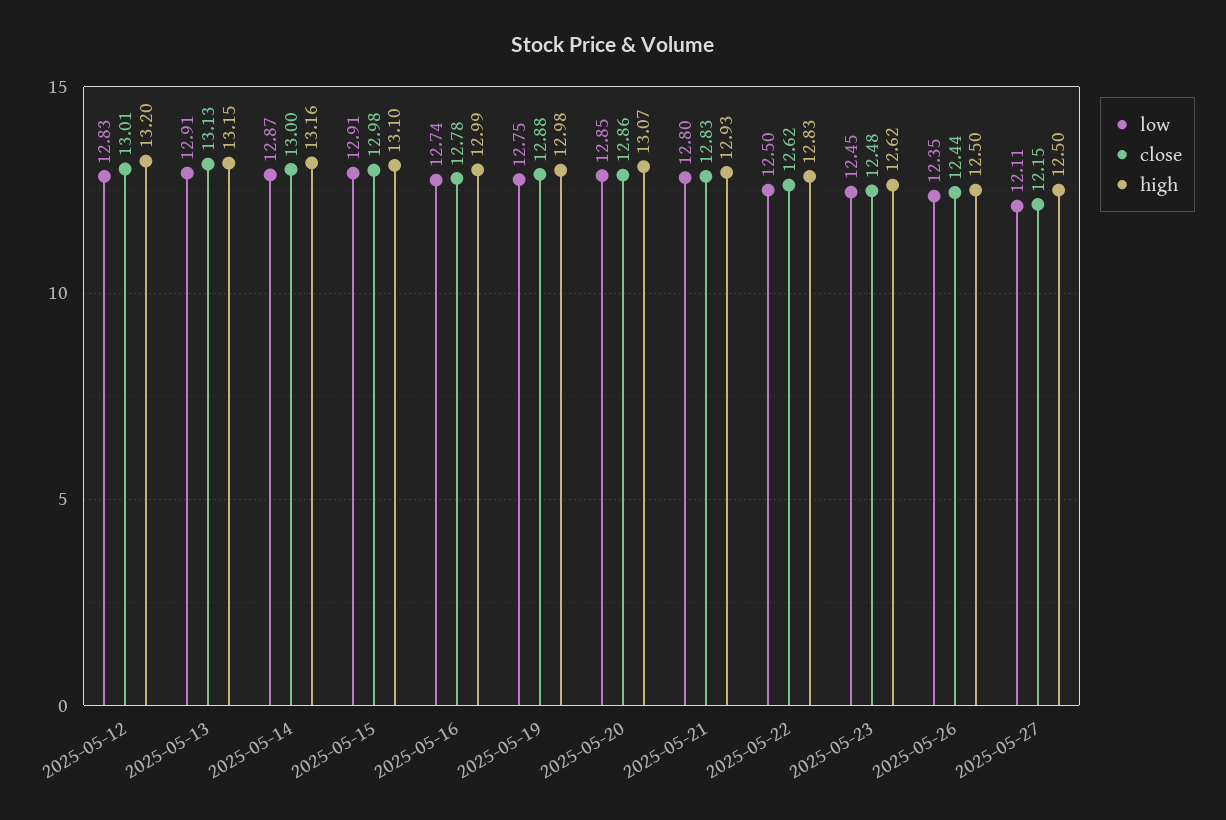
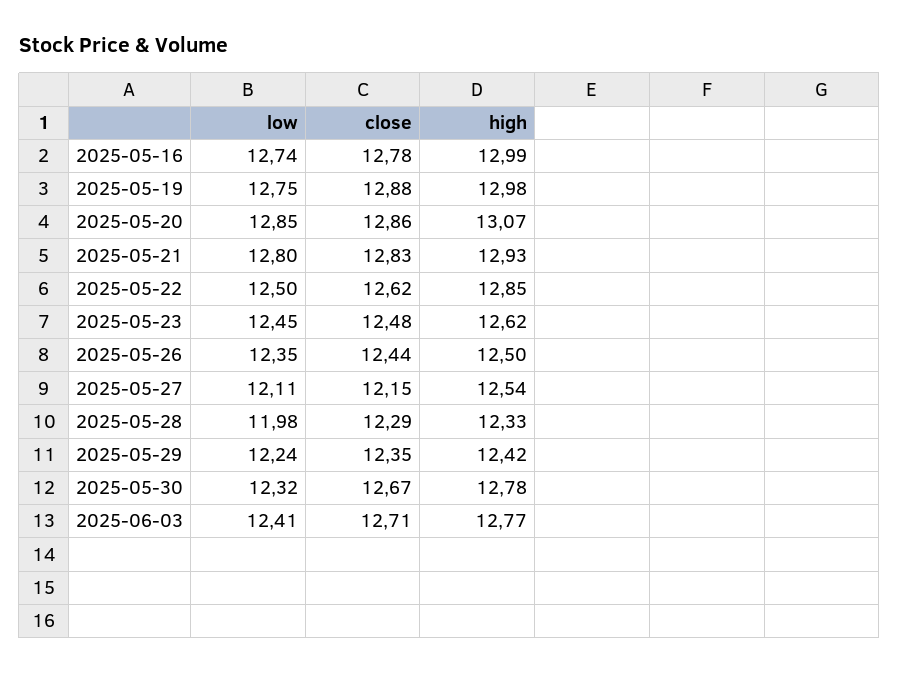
low, 2025-05-12: 12.83 -> none
close, 2025-05-12: 13.01 -> none
high, 2025-05-12: 13.2 -> none
low, 2025-05-13: 12.91 -> none
close, 2025-05-13: 13.13 -> none
high, 2025-05-13: 13.15 -> none
low, 2025-05-14: 12.87 -> none
close, 2025-05-14: 13 -> none
high, 2025-05-14: 13.16 -> none
low, 2025-05-15: 12.91 -> none
close, 2025-05-15: 12.98 -> none
high, 2025-05-15: 13.1 -> none
high, 2025-05-22: 12.83 -> 12.85
high, 2025-05-27: 12.5 -> 12.54
low, 2025-05-28: none -> 11.98
close, 2025-05-28: none -> 12.29
high, 2025-05-28: none -> 12.33
low, 2025-05-29: none -> 12.24
close, 2025-05-29: none -> 12.35
high, 2025-05-29: none -> 12.42
low, 2025-05-30: none -> 12.32
close, 2025-05-30: none -> 12.67
high, 2025-05-30: none -> 12.78
low, 2025-06-03: none -> 12.41
close, 2025-06-03: none -> 12.71
high, 2025-06-03: none -> 12.77

